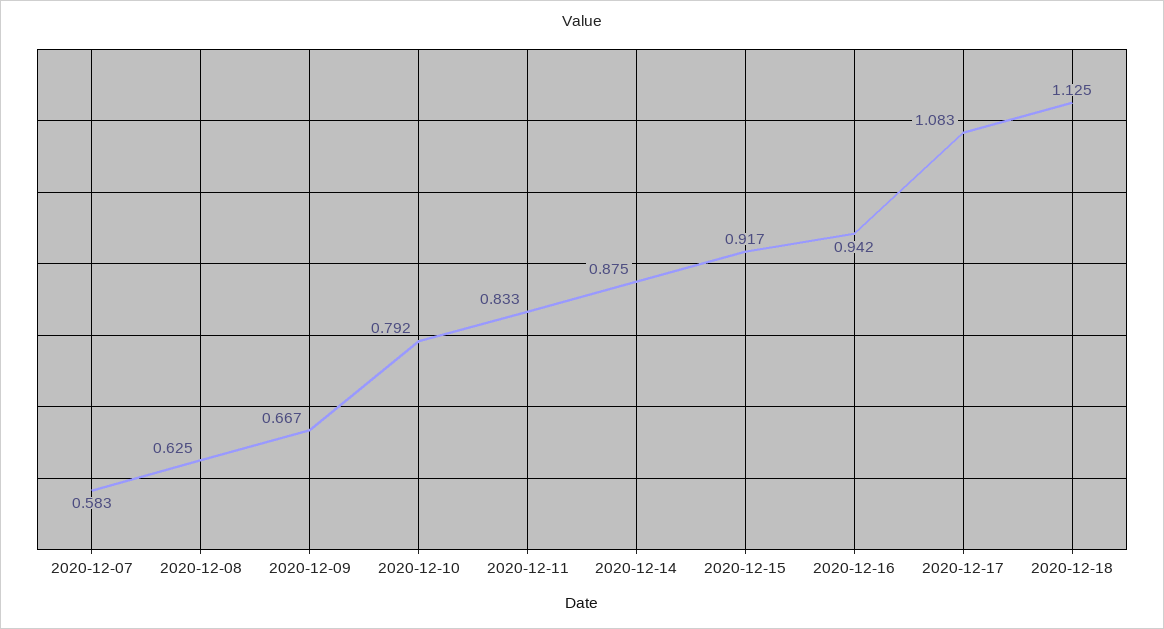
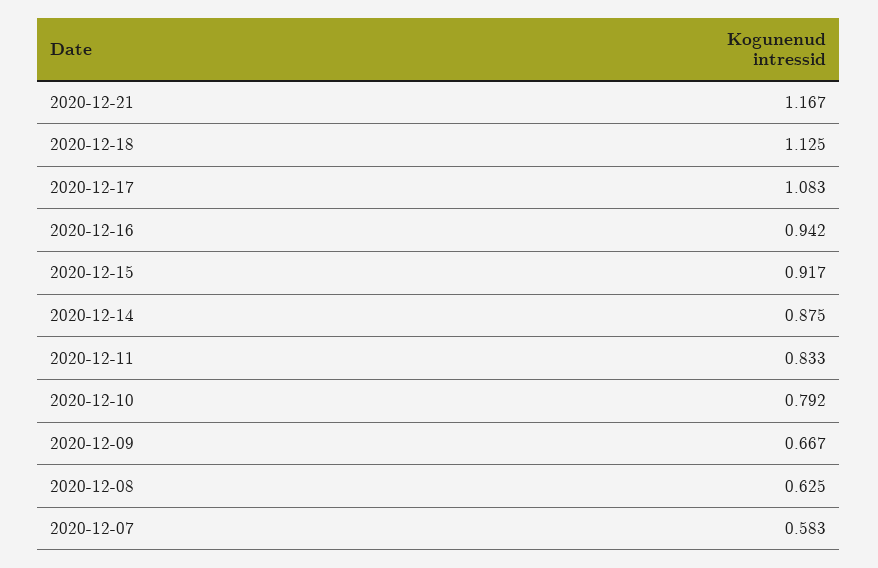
2020-12-21: none -> 1.167

